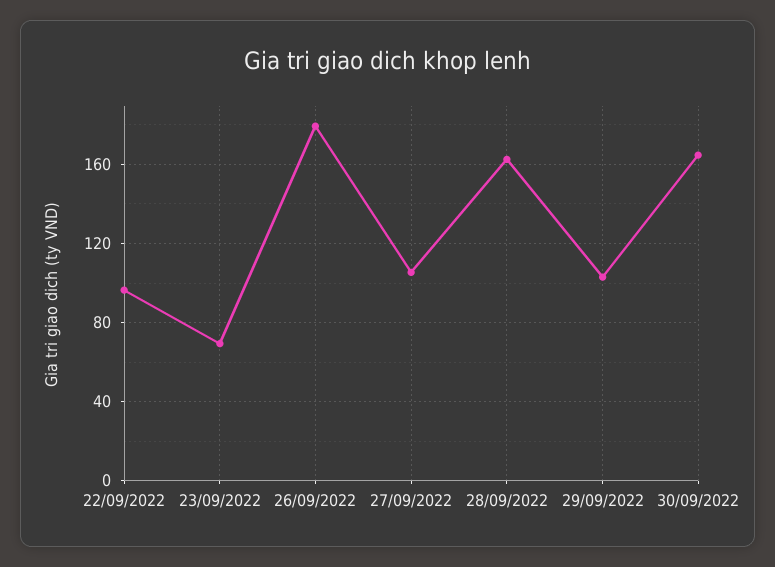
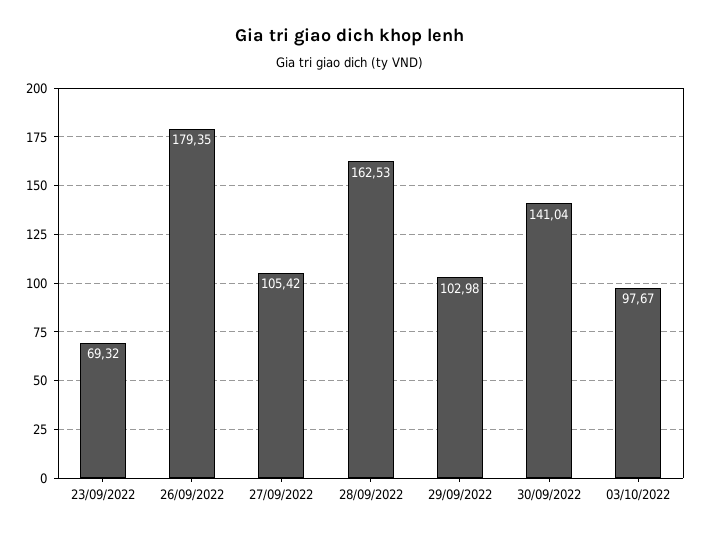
22/09/2022: 95 -> none
30/09/2022: 165 -> 141.04
03/10/2022: none -> 97.67

